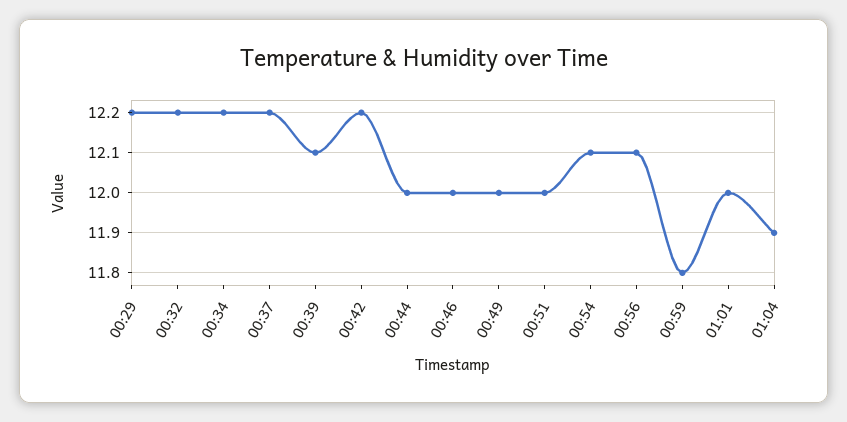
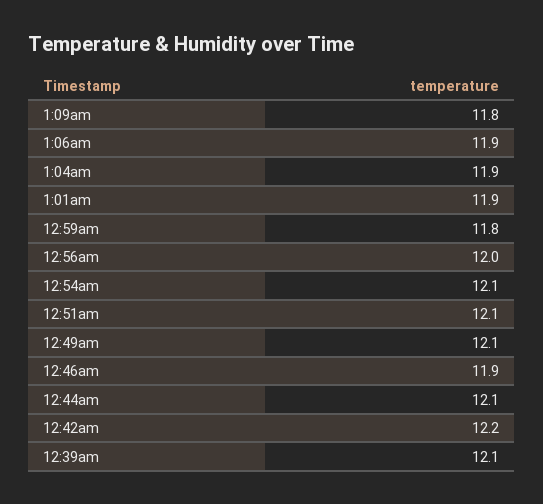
00:29: 12.2 -> none
00:32: 12.2 -> none
00:34: 12.2 -> none
00:37: 12.2 -> none
00:44: 12 -> 12.1
00:46: 12 -> 11.9
00:49: 12 -> 12.1
00:51: 12 -> 12.1
00:56: 12.1 -> 12
01:01: 12 -> 11.9
1:09am: none -> 11.8
1:06am: none -> 11.9

